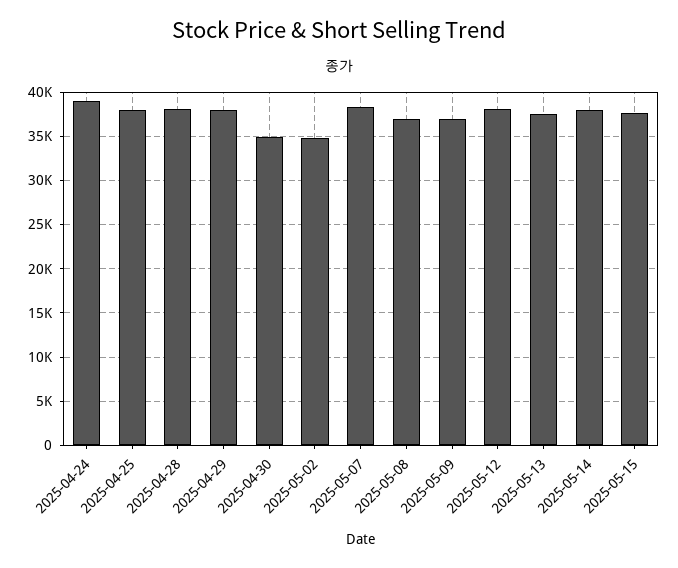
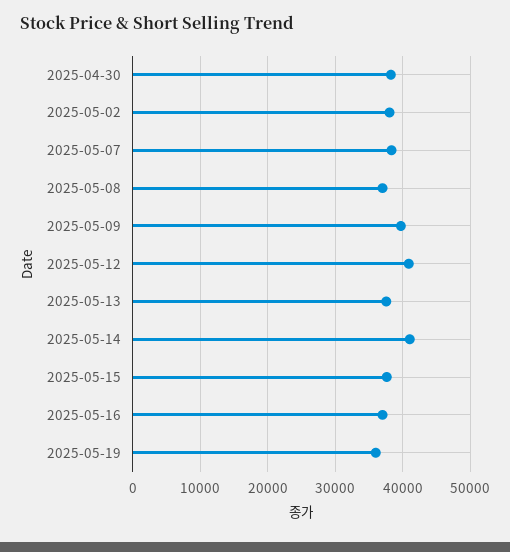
2025-04-24: 39000 -> none
2025-04-25: 38000 -> none
2025-04-28: 38000 -> none
2025-04-29: 38000 -> none
2025-04-30: 35000 -> 38000
2025-05-02: 35000 -> 38000
2025-05-09: 37000 -> 40000
2025-05-12: 38000 -> 41000
2025-05-14: 38000 -> 41000
2025-05-16: none -> 37000
2025-05-19: none -> 36000

